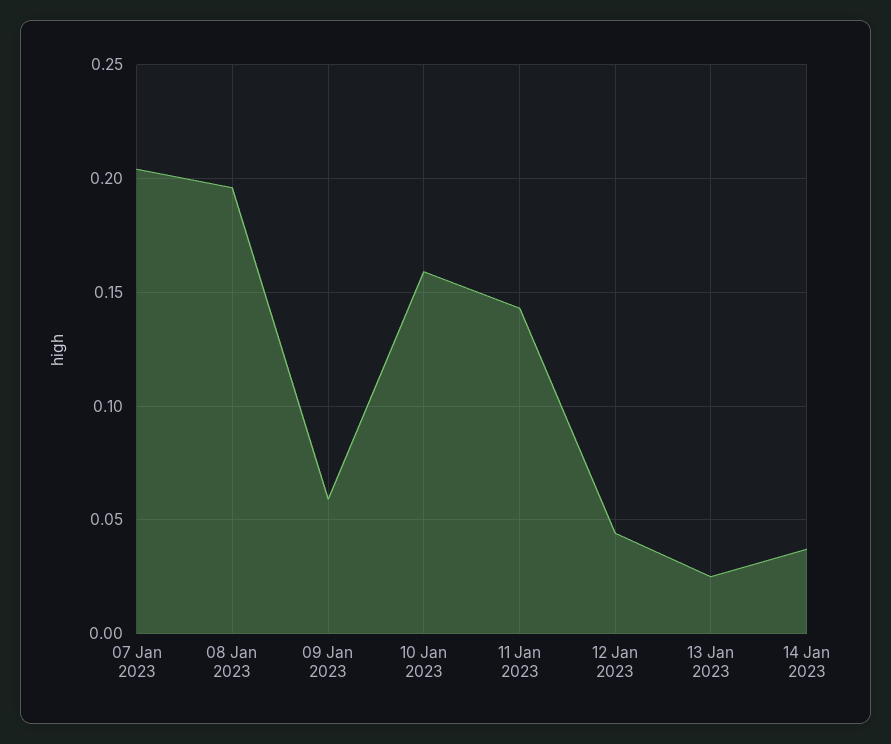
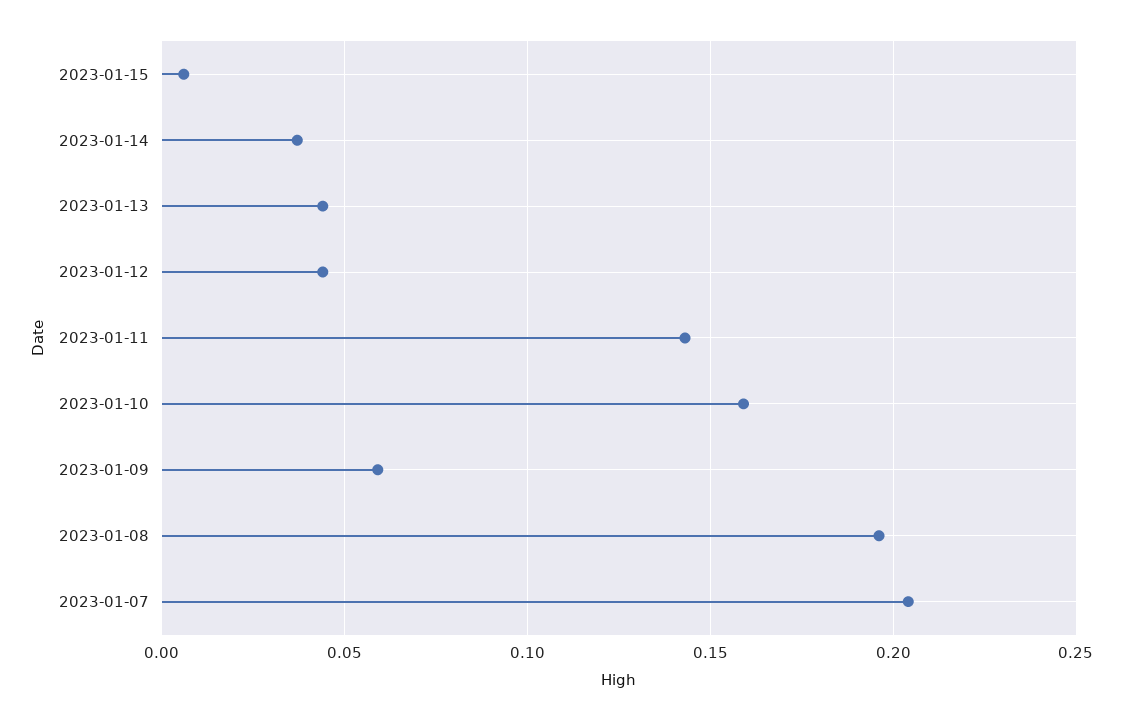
13 Jan 2023: 0.025 -> 0.045
2023-01-15: none -> 0.005

